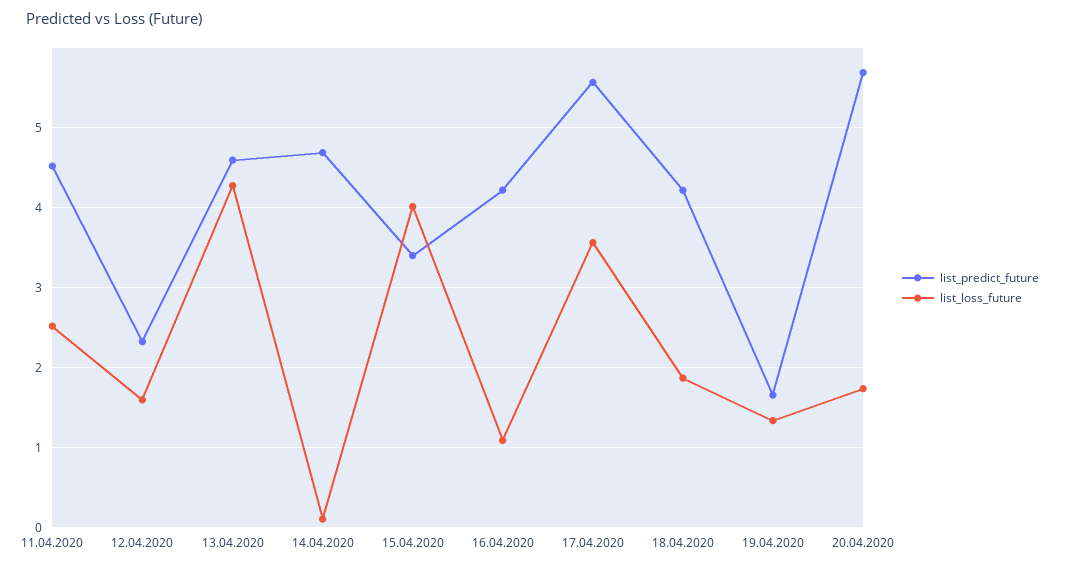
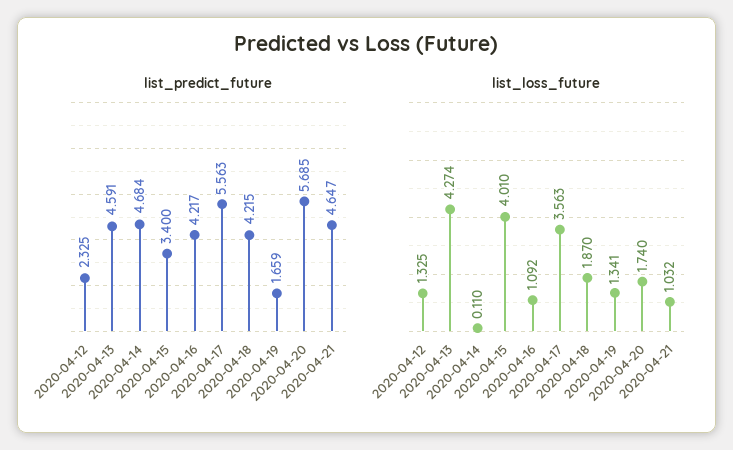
list_predict_future, 11.04.2020: 4.5 -> none
list_loss_future, 11.04.2020: 2.5 -> none
list_loss_future, 12.04.2020: 1.6 -> 1.325
list_predict_future, 2020-04-21: none -> 4.647
list_loss_future, 2020-04-21: none -> 1.032

